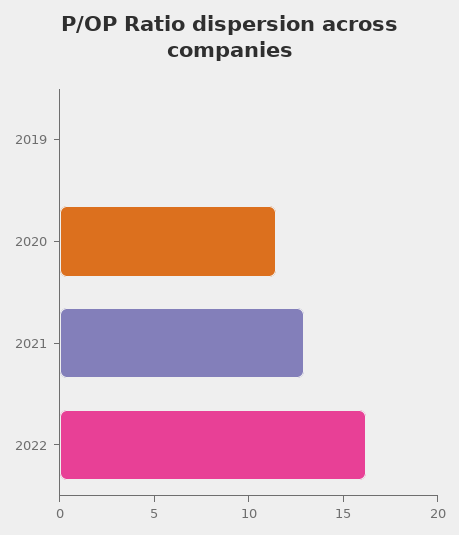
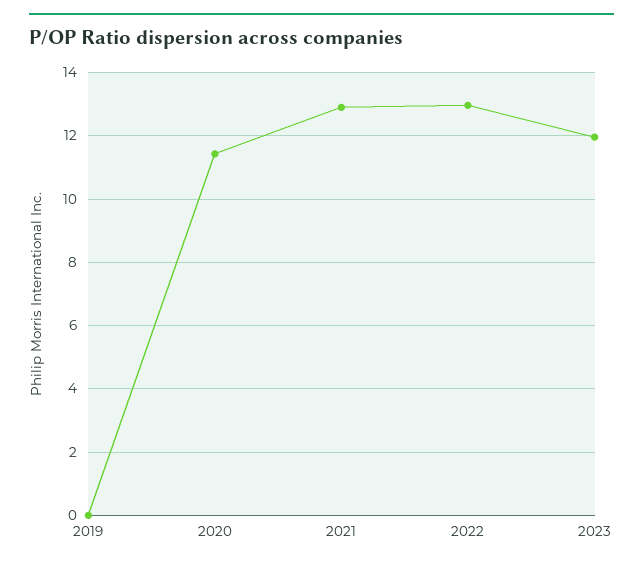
2022: 16 -> 13
2023: none -> 12

